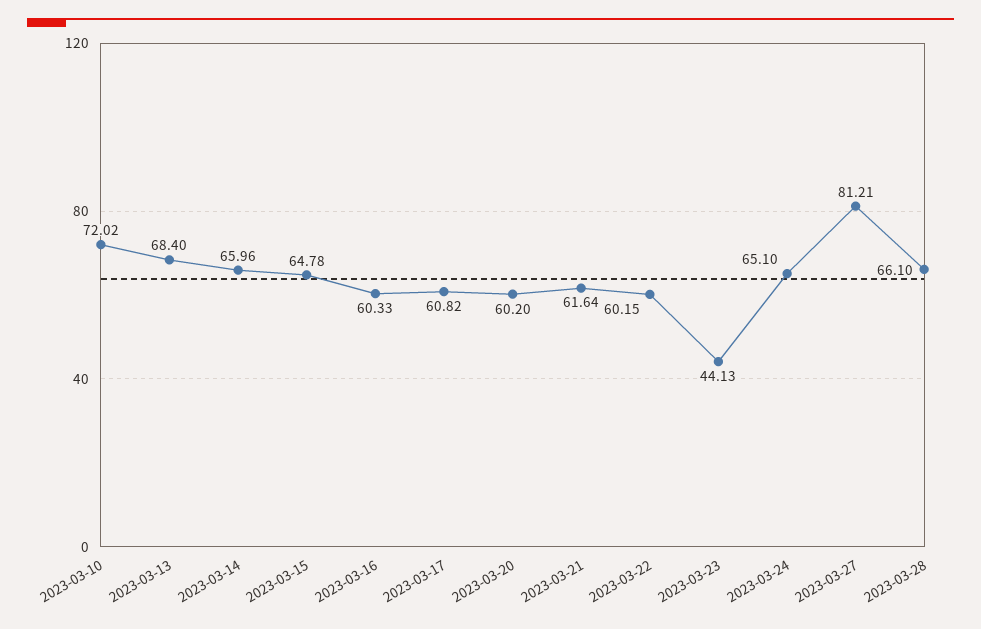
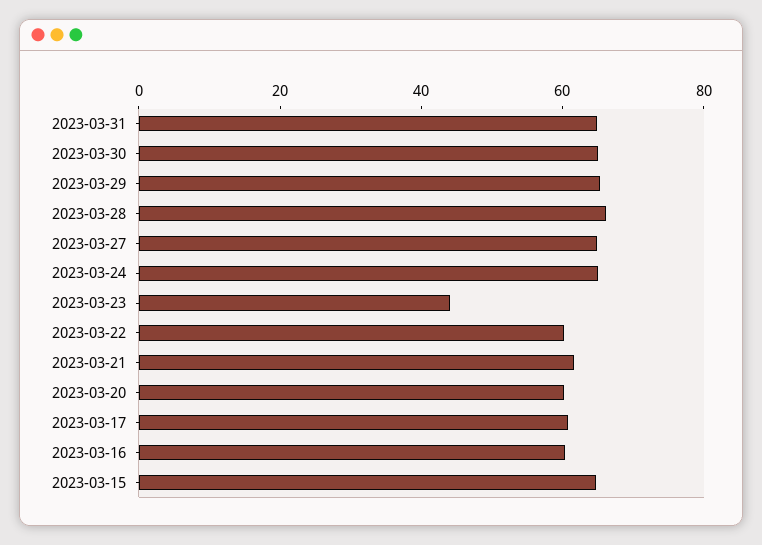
2023-03-10: 72.02 -> none
2023-03-13: 68.4 -> none
2023-03-14: 65.96 -> none
2023-03-27: 81.21 -> 65
2023-03-31: none -> 65
2023-03-30: none -> 65
2023-03-29: none -> 65

